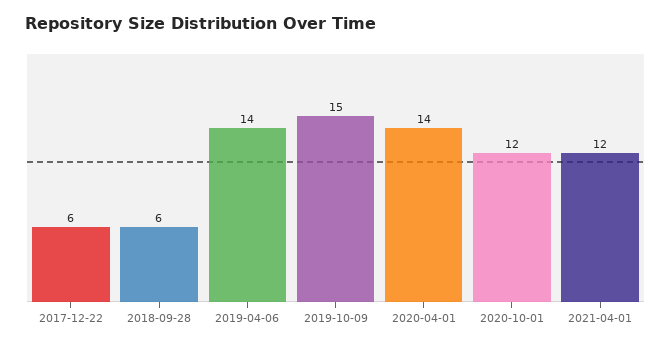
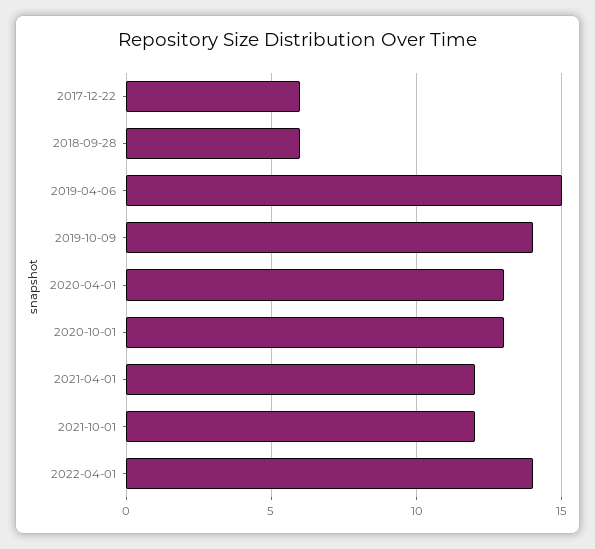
2019-04-06: 14 -> 15
2019-10-09: 15 -> 14
2020-04-01: 14 -> 13
2020-10-01: 12 -> 13
2021-10-01: none -> 12
2022-04-01: none -> 14

